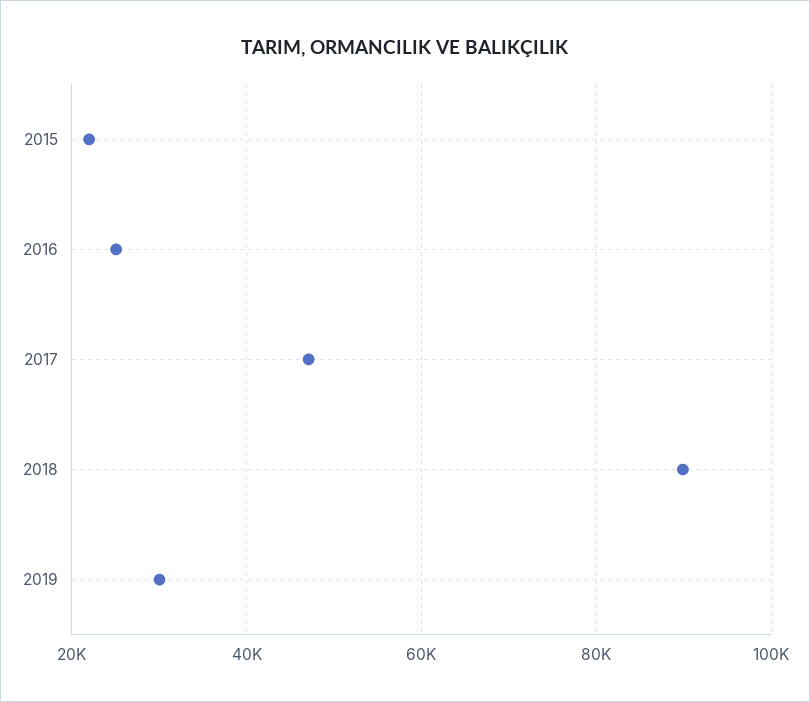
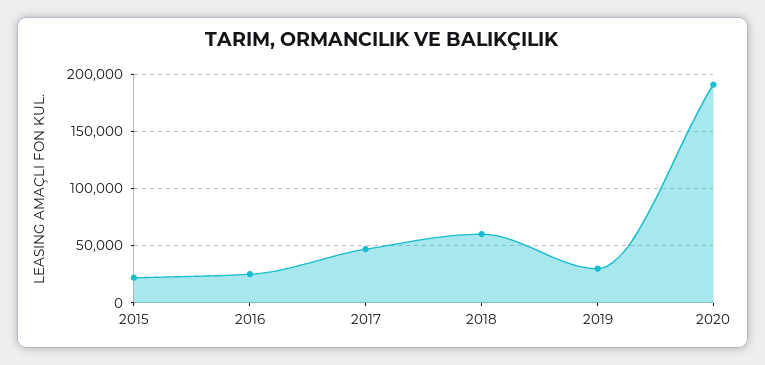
2018: 90000 -> 60000
2020: none -> 190000

